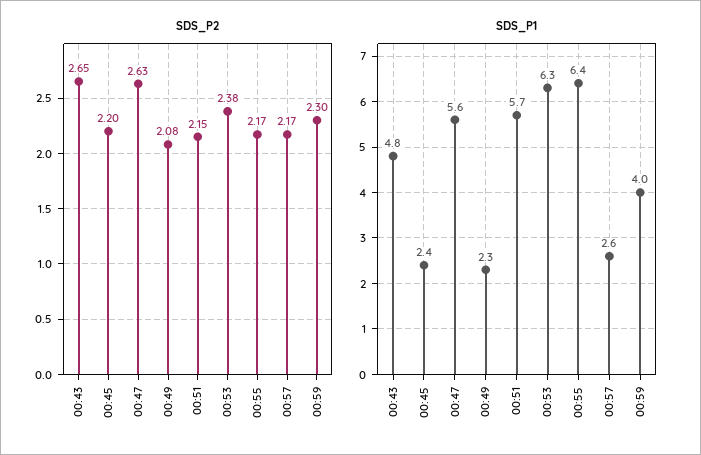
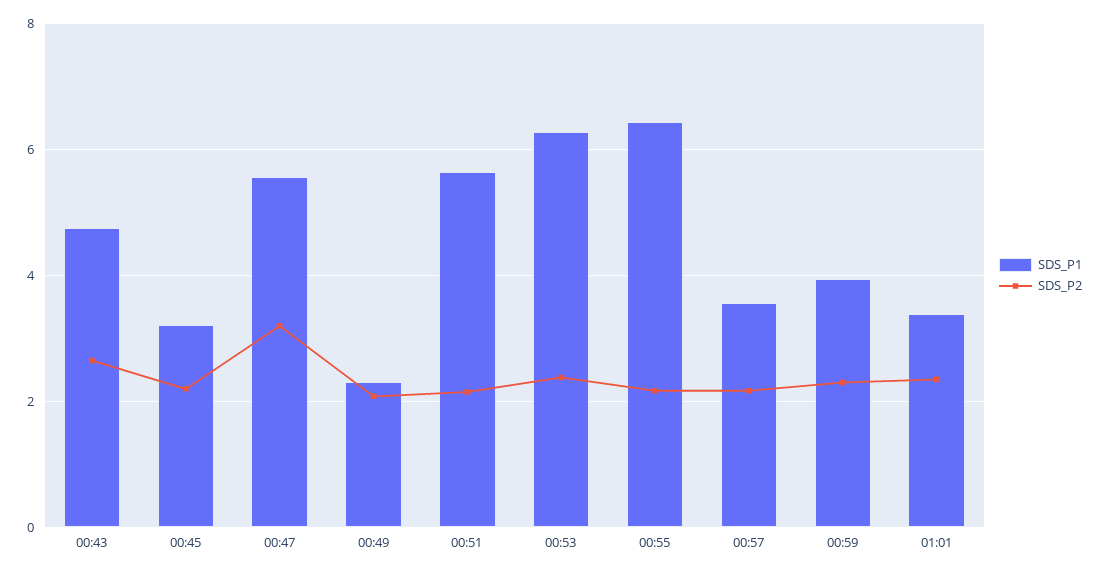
SDS_P2, 00:47: 2.63 -> 3.2
SDS_P1, 00:45: 2.4 -> 3.2
SDS_P1, 00:57: 2.6 -> 3.6
SDS_P1, 01:01: none -> 3.4
SDS_P2, 01:01: none -> 2.4

